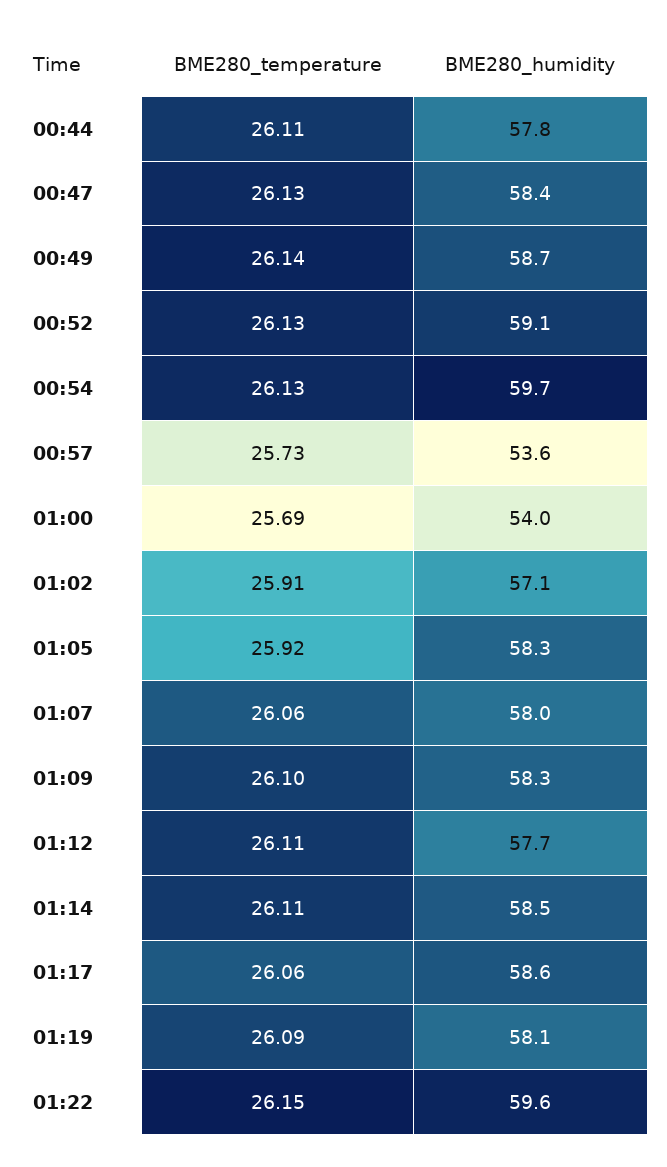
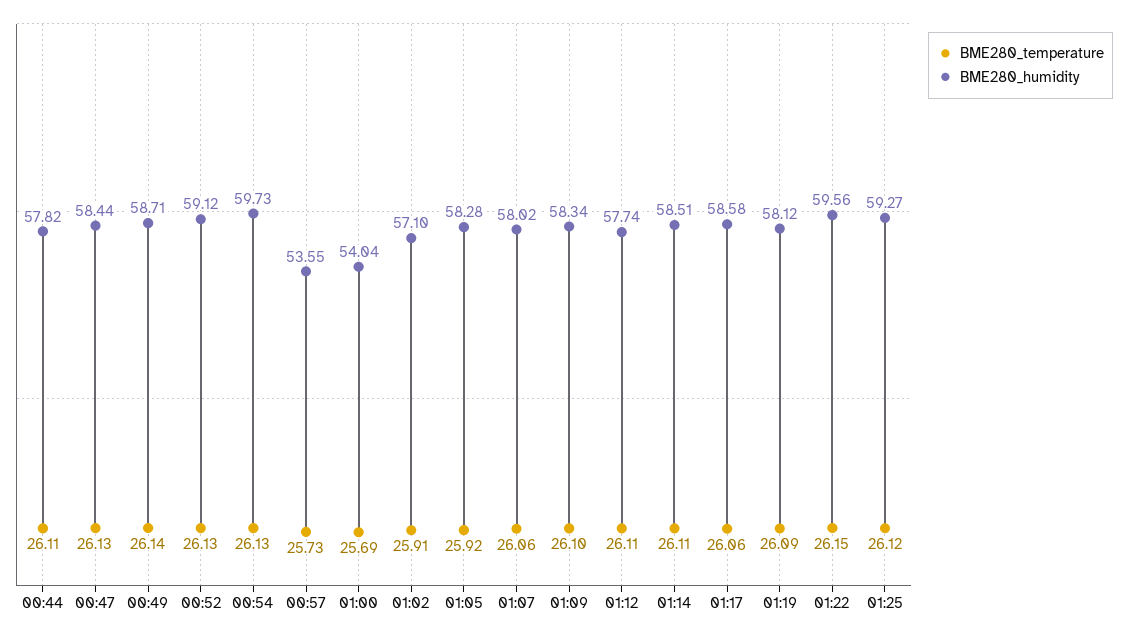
BME280_temperature, 01:25: none -> 26.12
BME280_humidity, 01:25: none -> 59.27

